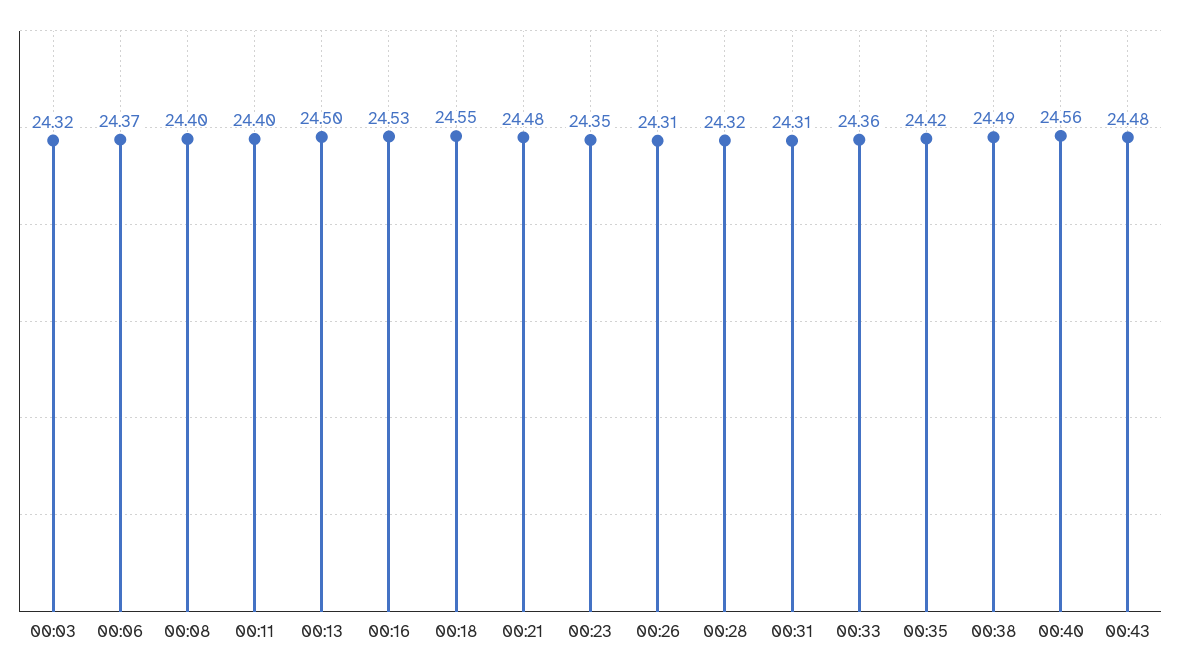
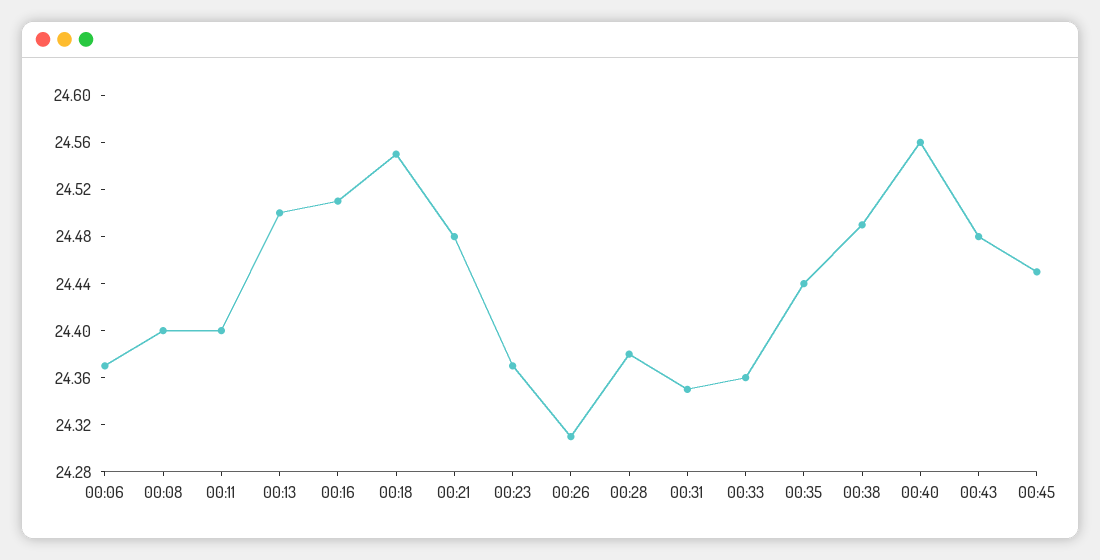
00:03: 24.32 -> none
00:16: 24.53 -> 24.51
00:23: 24.35 -> 24.37
00:28: 24.32 -> 24.38
00:31: 24.31 -> 24.35
00:35: 24.42 -> 24.44
00:45: none -> 24.45

